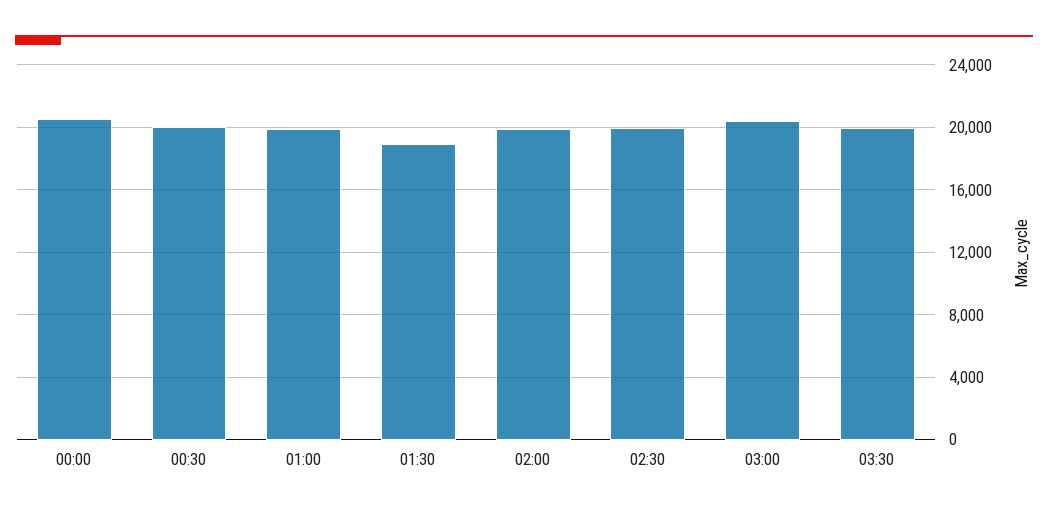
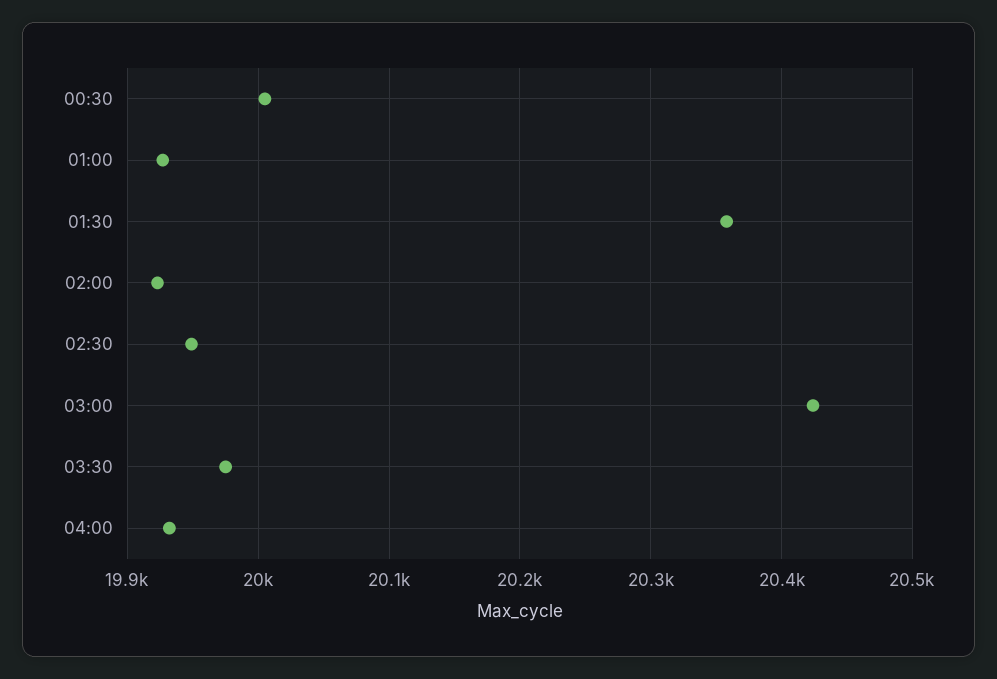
00:00: 20500 -> none
01:30: 19000 -> 20360
04:00: none -> 19930

